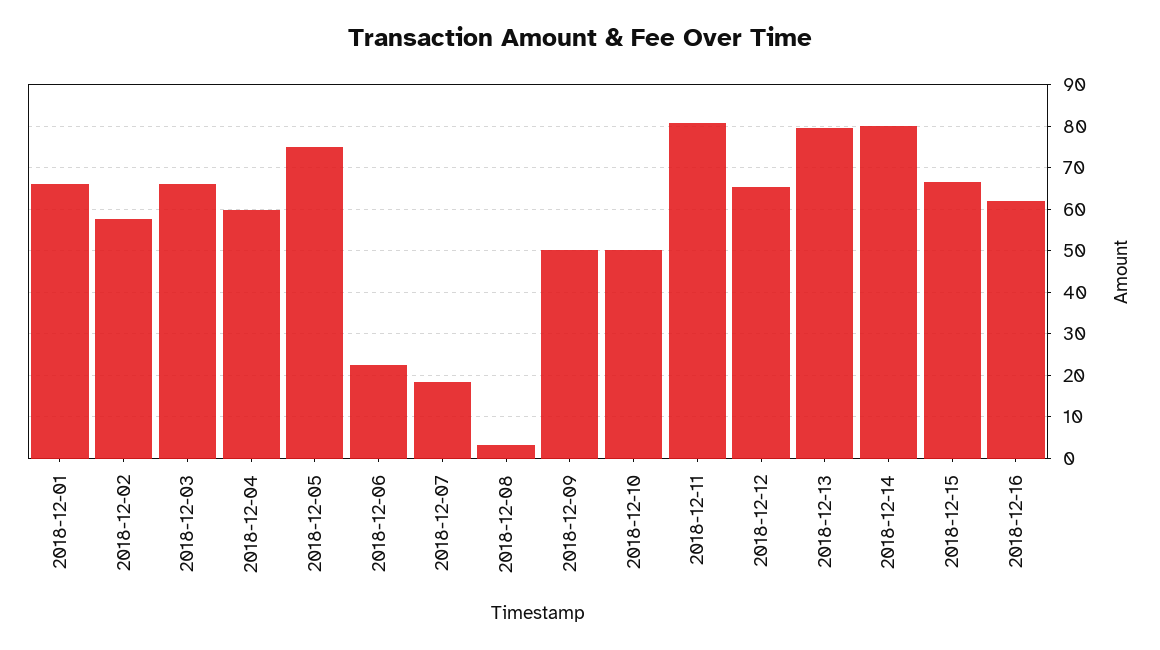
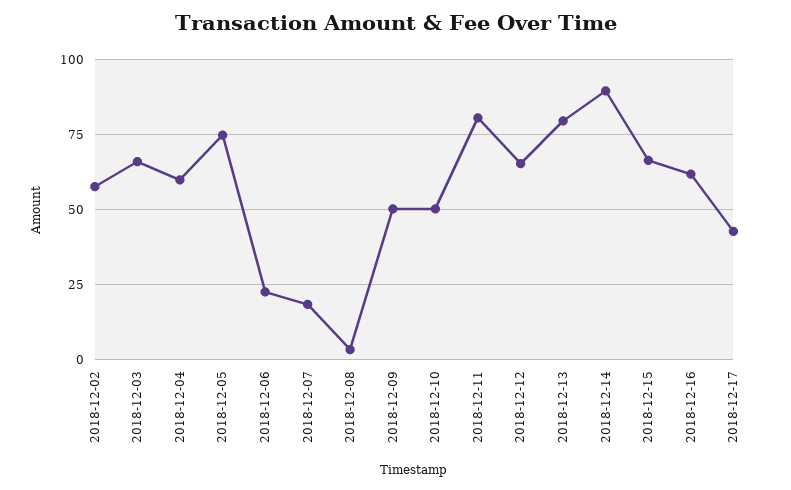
2018-12-01: 66 -> none
2018-12-14: 80 -> 90
2018-12-17: none -> 42.5

